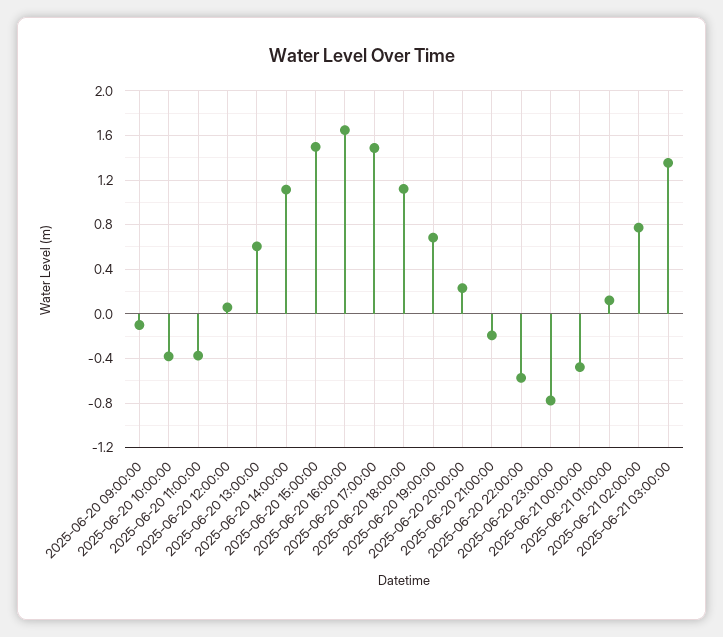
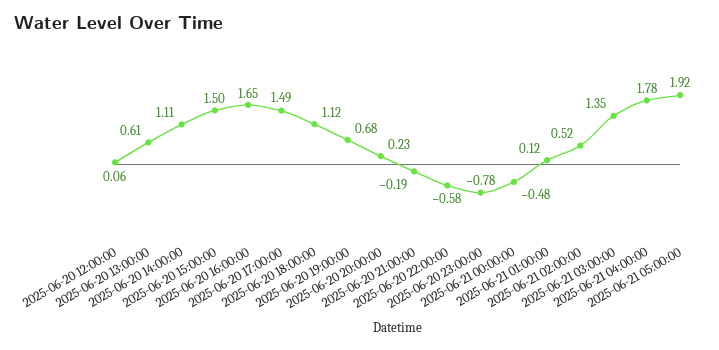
2025-06-20 09:00:00: -0.1 -> none
2025-06-20 10:00:00: -0.4 -> none
2025-06-20 11:00:00: -0.4 -> none
2025-06-21 02:00:00: 0.8 -> 0.52
2025-06-21 04:00:00: none -> 1.78
2025-06-21 05:00:00: none -> 1.92

